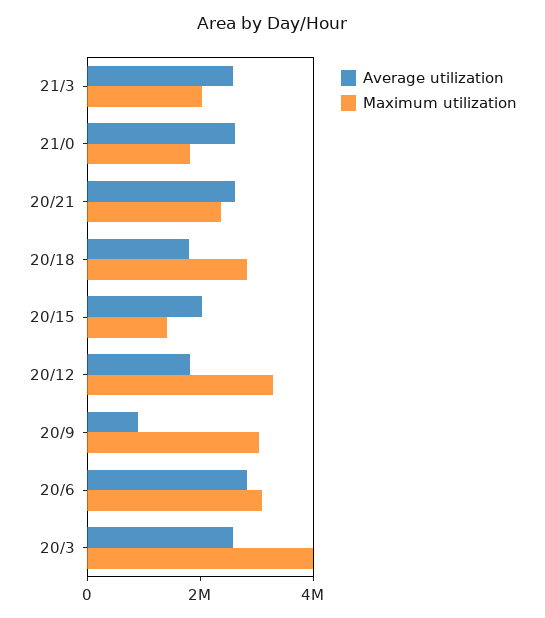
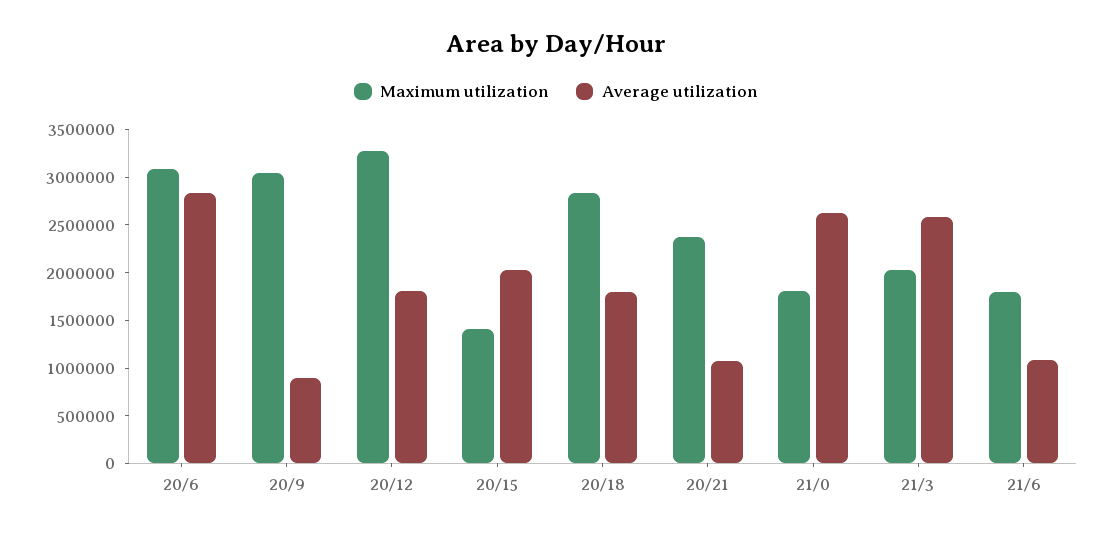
Average utilization, 20/21: 2500000 -> 1100000
Average utilization, 20/3: 2500000 -> none
Maximum utilization, 20/3: 4000000 -> none
Maximum utilization, 21/6: none -> 1800000
Average utilization, 21/6: none -> 1100000

